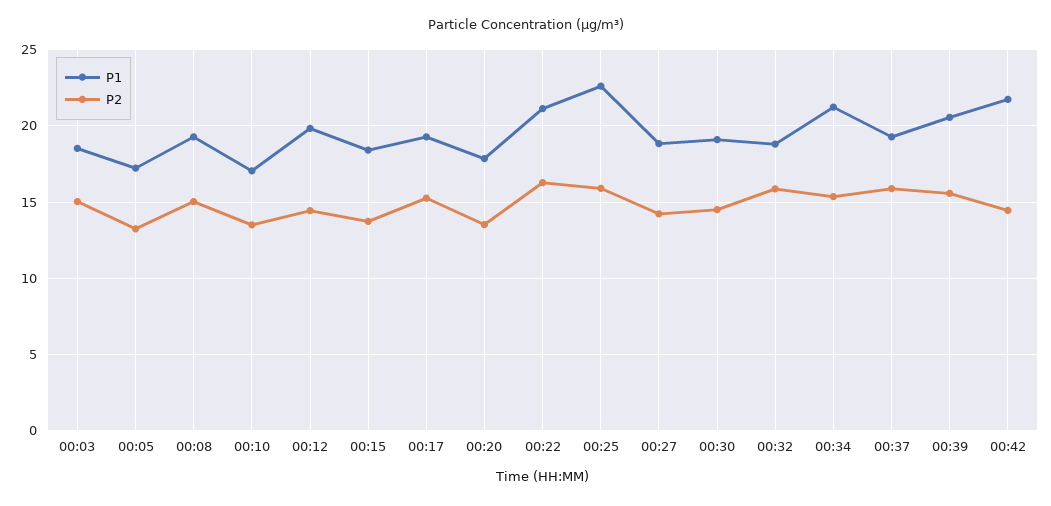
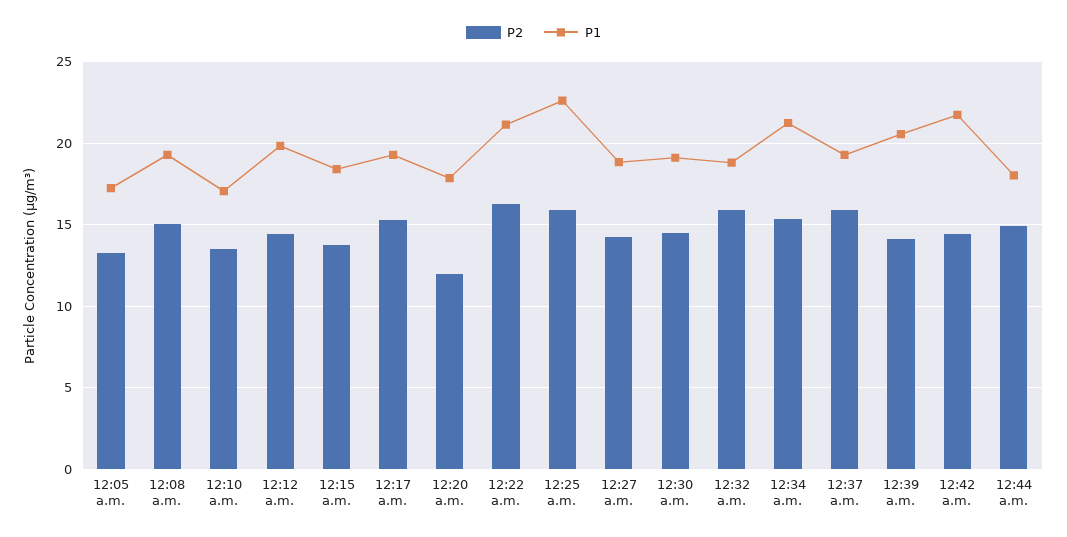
P1, 00:03: 18.5 -> none
P2, 00:03: 15 -> none
P2, 00:20: 13.5 -> 12
P2, 00:39: 15.5 -> 14
P2, 12:44 a.m.: none -> 15
P1, 12:44 a.m.: none -> 18

